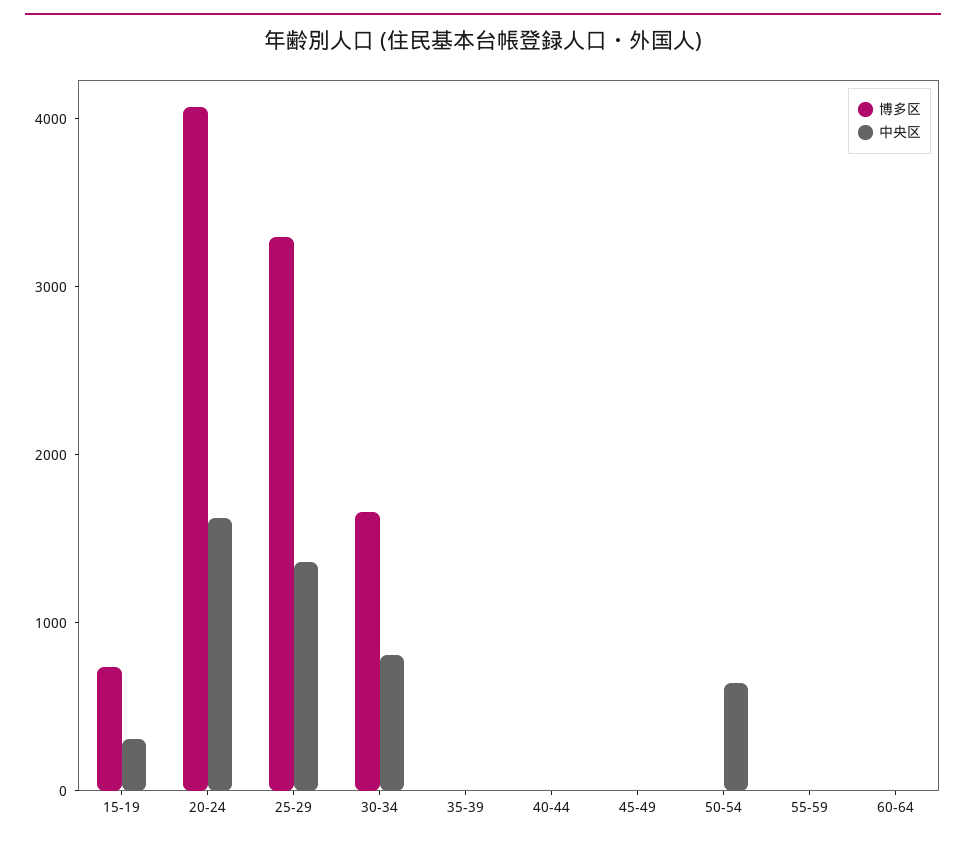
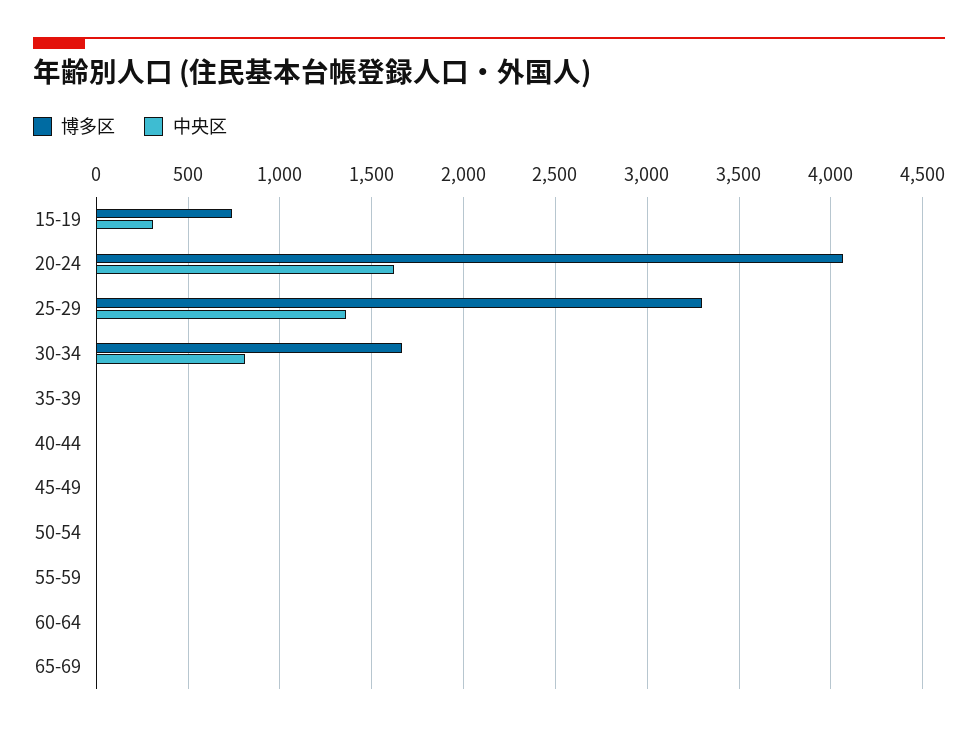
中央区, 50-54: 600 -> 0
博多区, 65-69: none -> 0
中央区, 65-69: none -> 0

